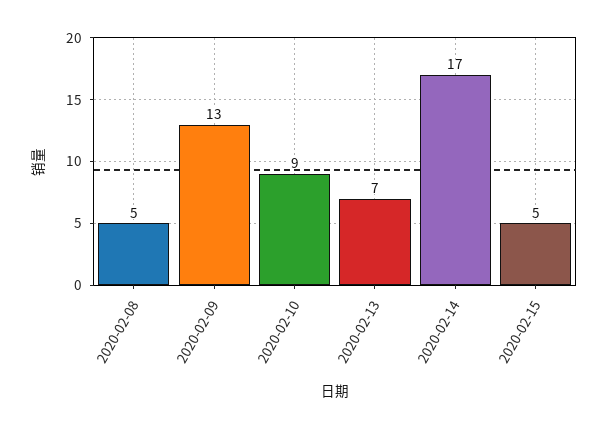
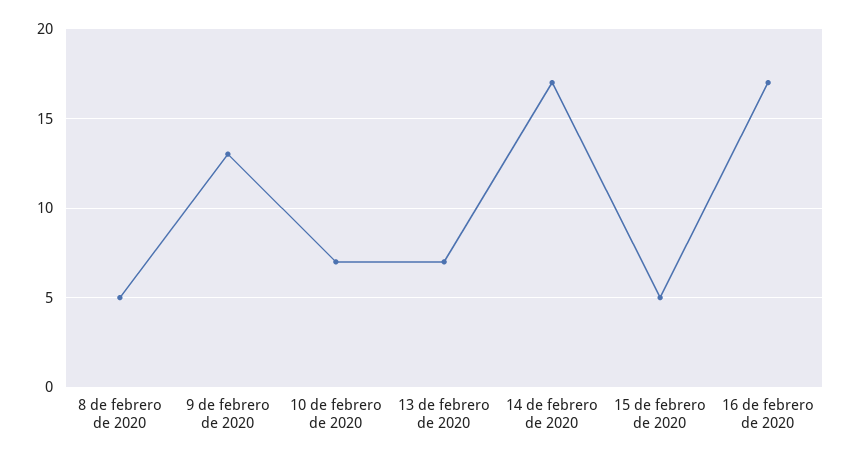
2020-02-10: 9 -> 7
16 de febrero de 2020: none -> 17

